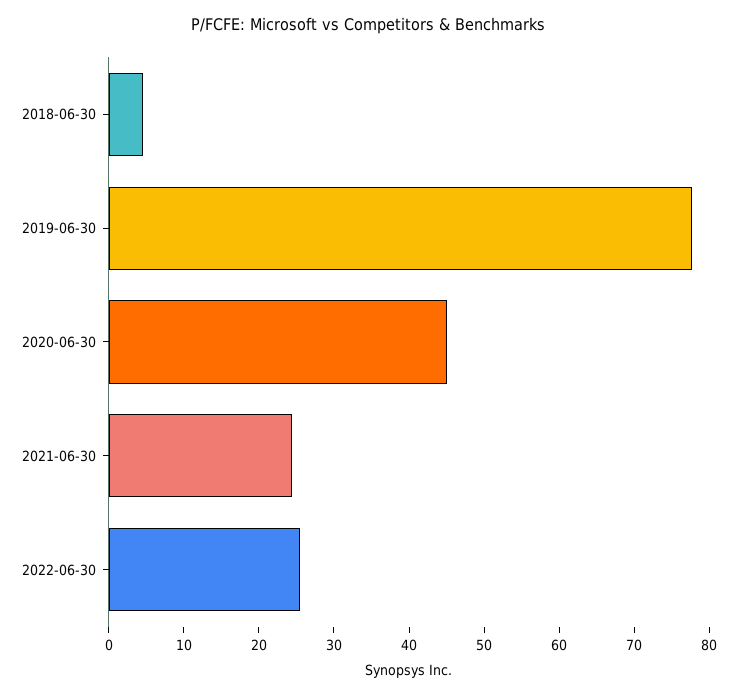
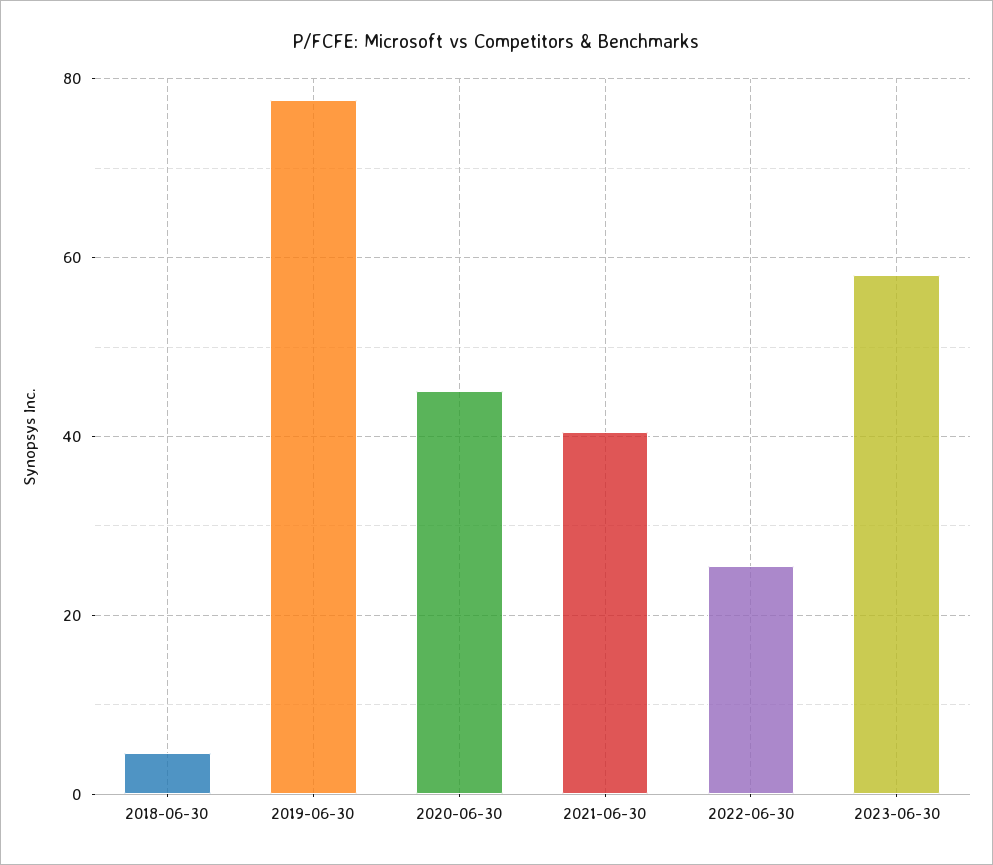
2021-06-30: 24 -> 40
2023-06-30: none -> 58

